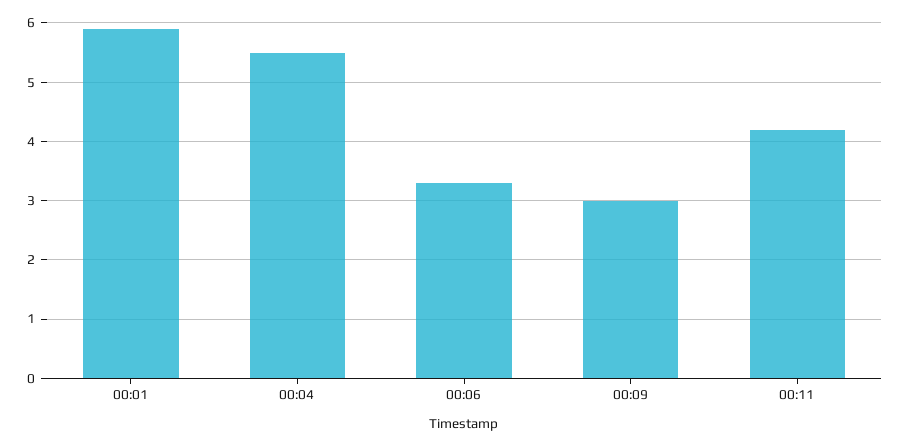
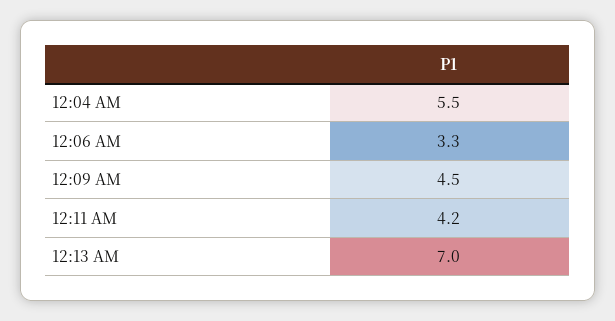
00:01: 6 -> none
00:09: 3 -> 4.5
12:13 AM: none -> 7

